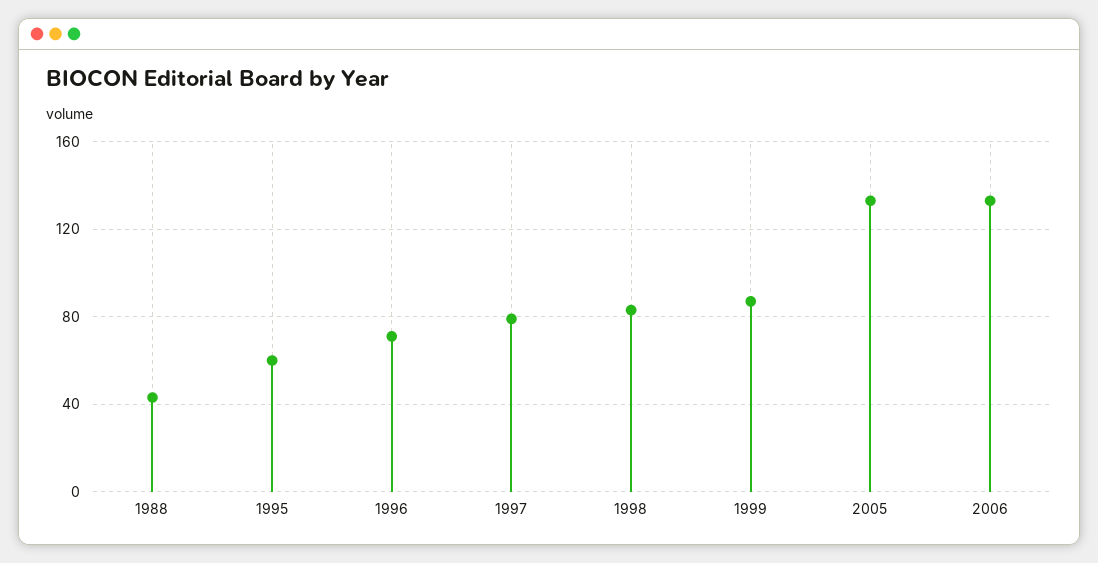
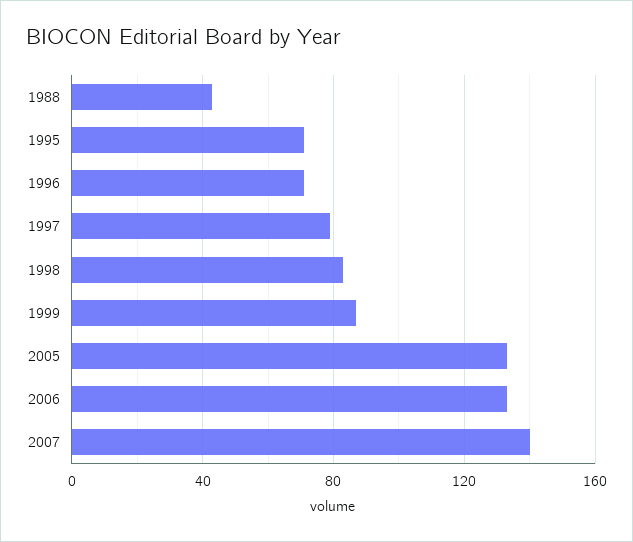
1995: 60 -> 70
2007: none -> 140

